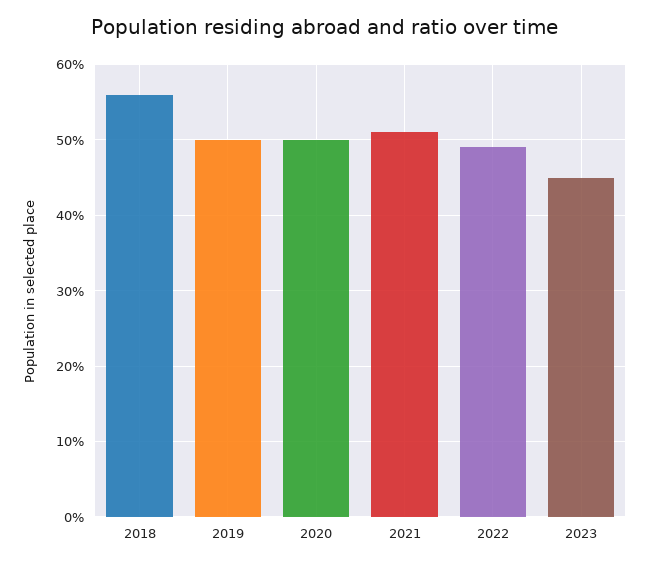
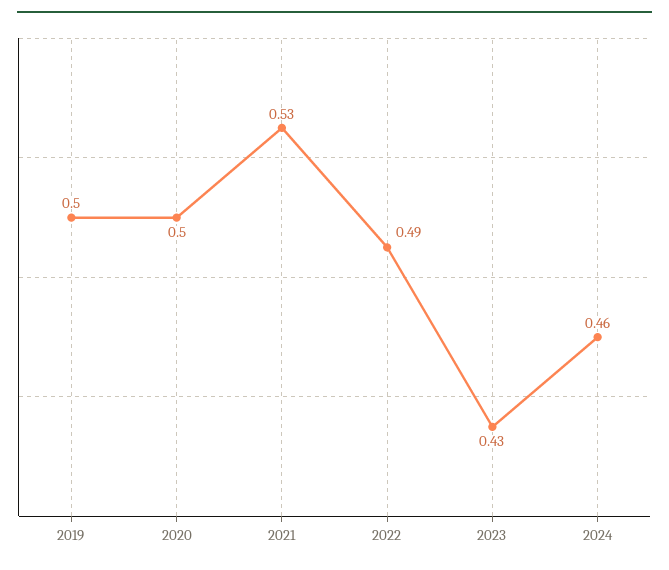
2018: 0.56 -> none
2021: 0.51 -> 0.53
2023: 0.45 -> 0.43
2024: none -> 0.46

